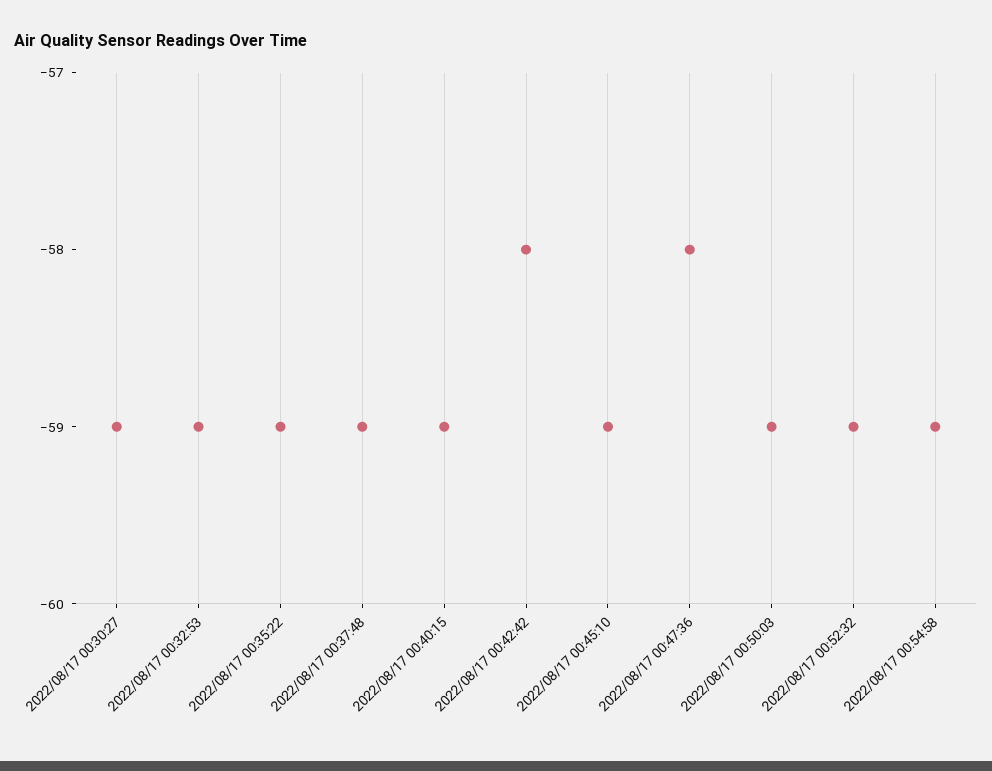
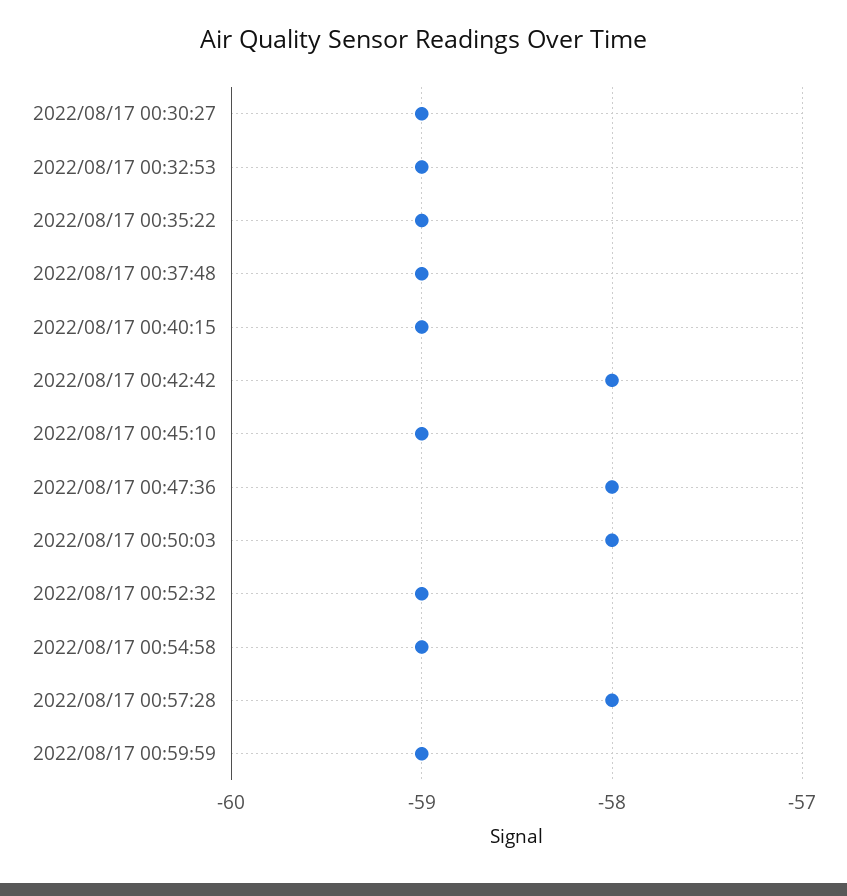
2022/08/17 00:50:03: -59 -> -58
2022/08/17 00:57:28: none -> -58
2022/08/17 00:59:59: none -> -59

